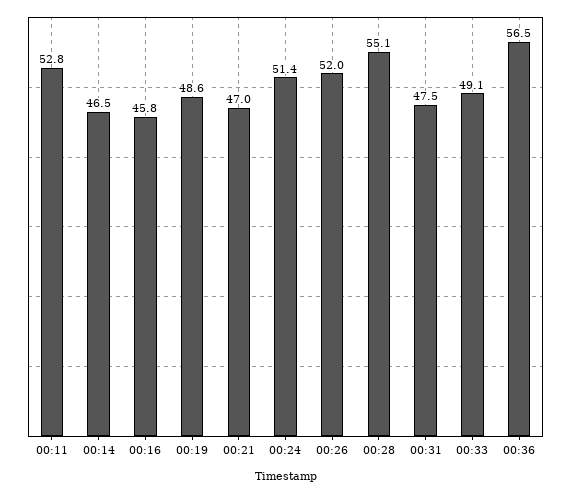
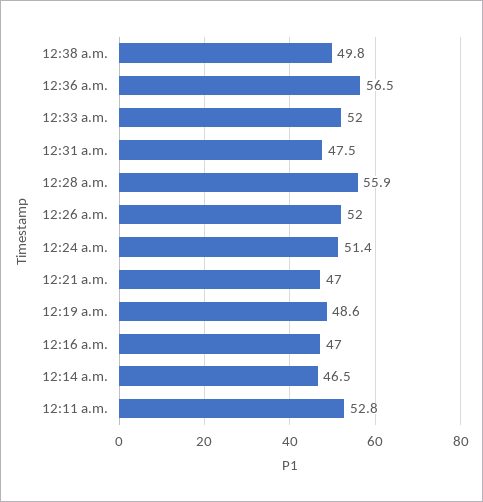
00:16: 45.8 -> 47
00:28: 55.1 -> 55.9
00:33: 49.1 -> 52
12:38 a.m.: none -> 49.8

